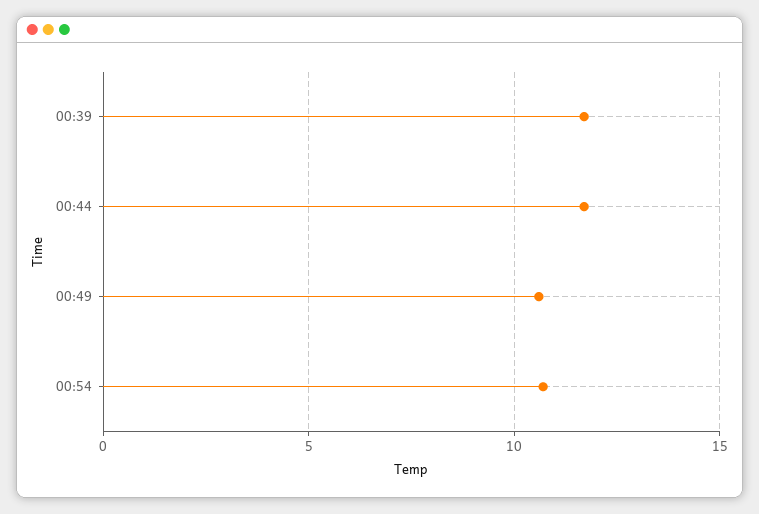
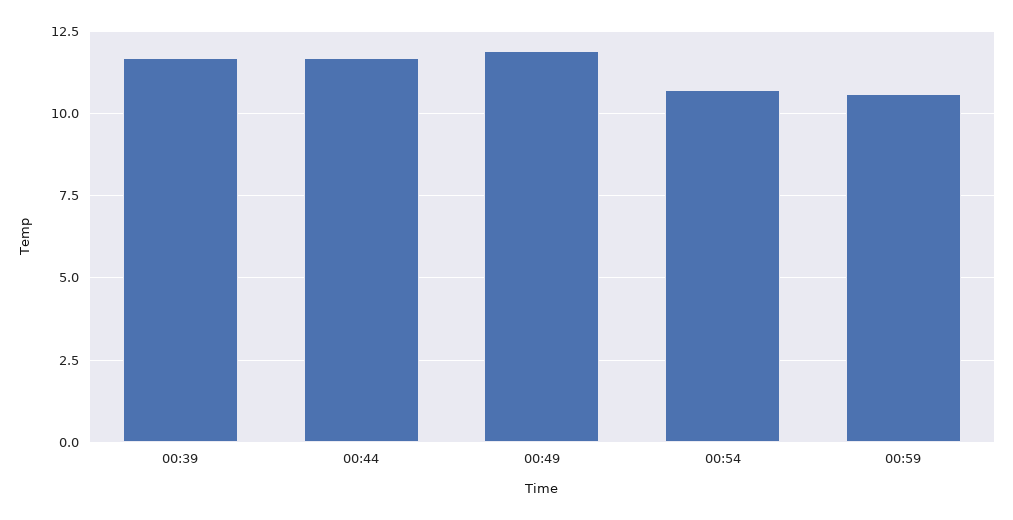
00:49: 10.5 -> 12
00:59: none -> 10.5

